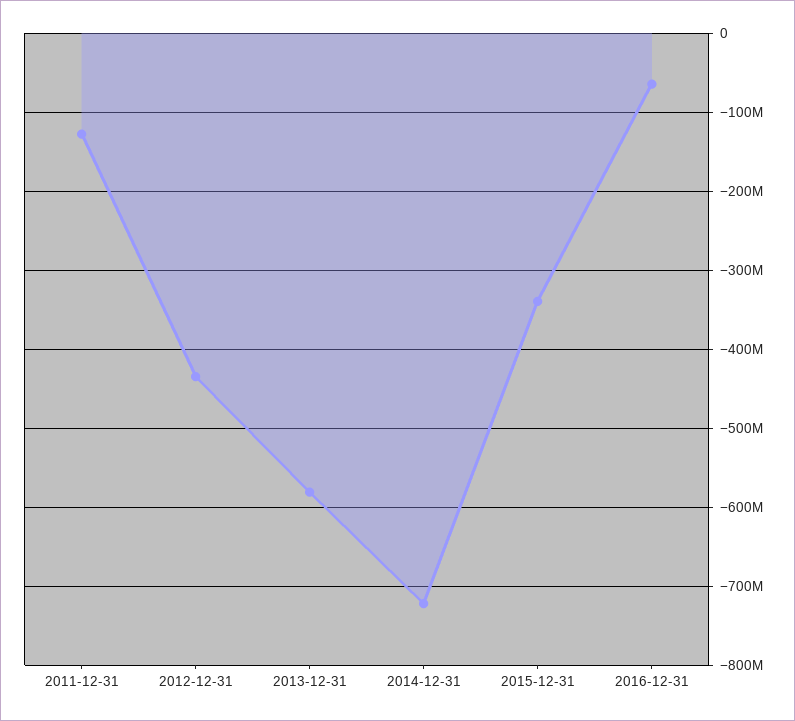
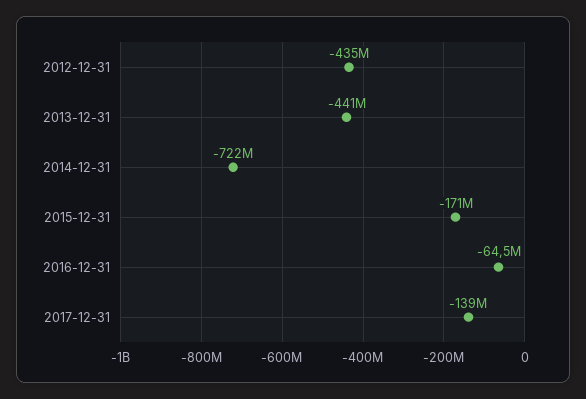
2011-12-31: -130000000 -> none
2013-12-31: -580000000 -> -441000000
2015-12-31: -340000000 -> -171000000
2017-12-31: none -> -139000000

